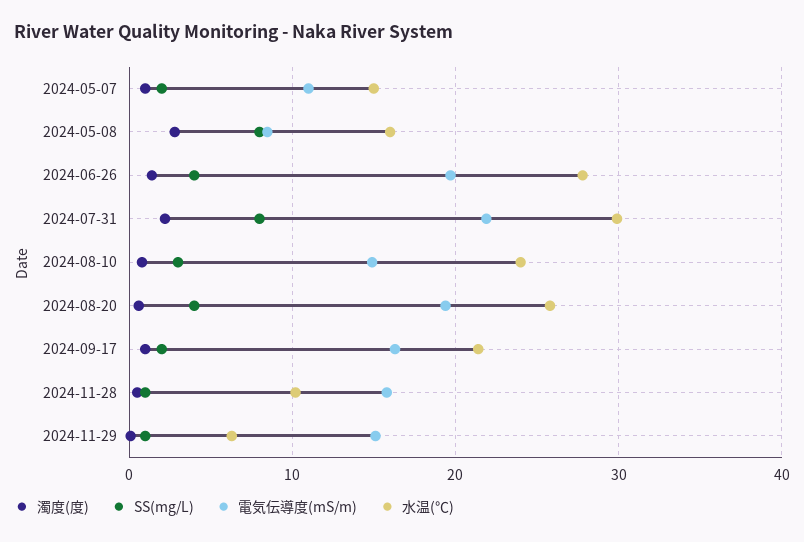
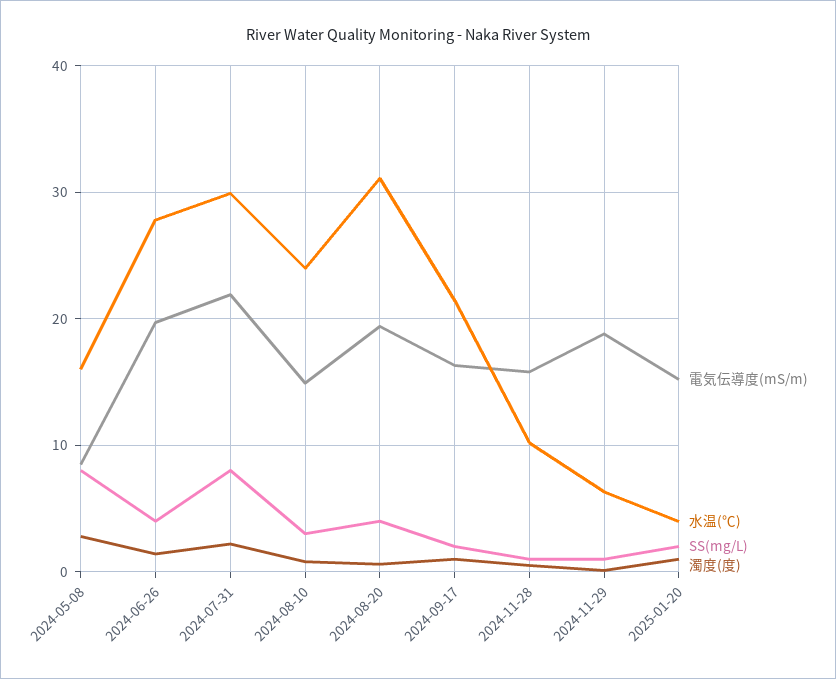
濁度(度), 2024-05-07: 1 -> none
SS(mg/L), 2024-05-07: 2 -> none
電気伝導度(mS/m), 2024-05-07: 11 -> none
水温(℃), 2024-05-07: 15 -> none
水温(℃), 2024-08-20: 26 -> 31
電気伝導度(mS/m), 2024-11-29: 15 -> 19
電気伝導度(mS/m), 2025-01-20: none -> 15
水温(℃), 2025-01-20: none -> 4
SS(mg/L), 2025-01-20: none -> 2
濁度(度), 2025-01-20: none -> 1

